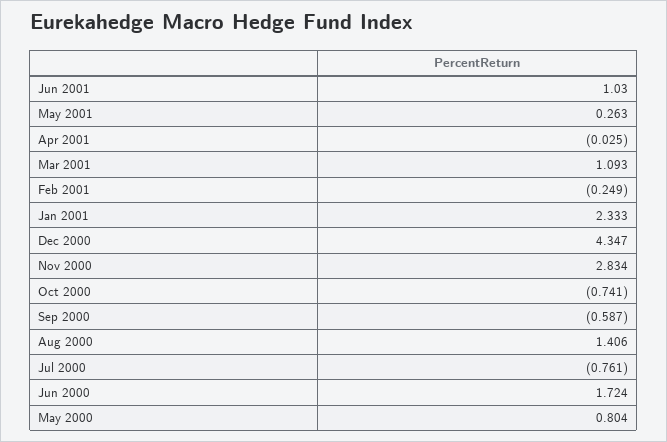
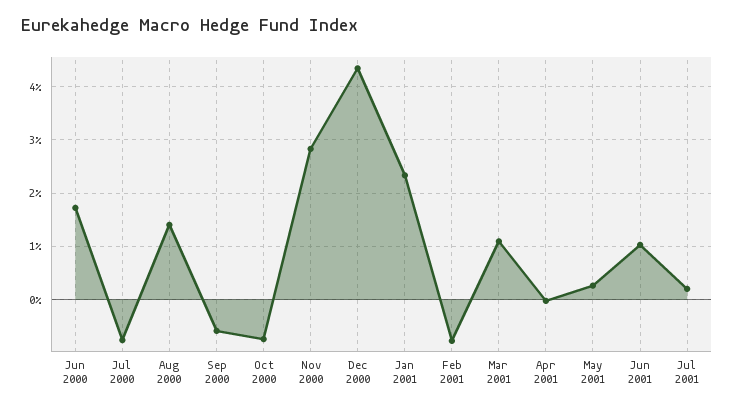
Feb 2001: -0.249 -> -0.8
May 2000: 0.804 -> none
Jul 2001: none -> 0.2

